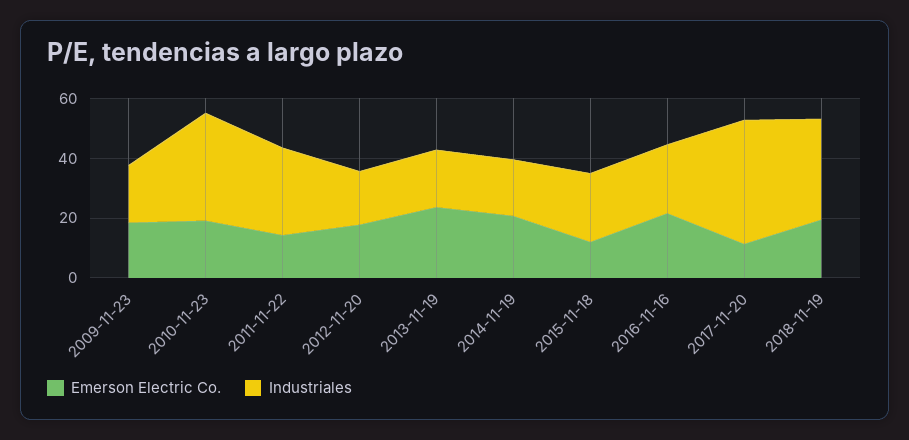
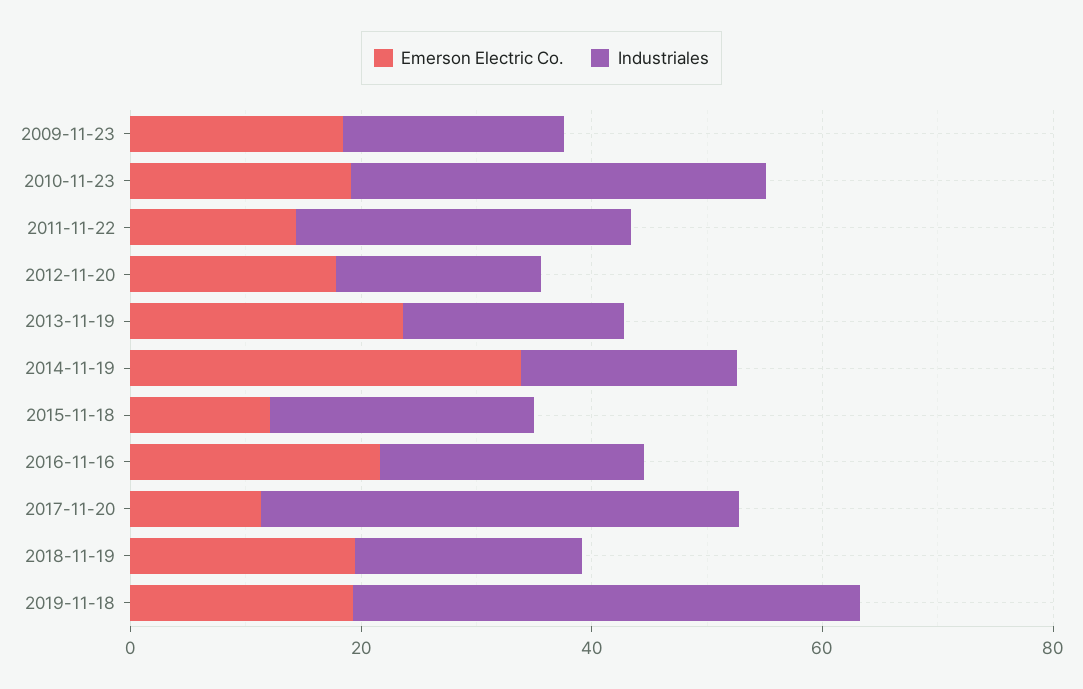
Emerson Electric Co., 2014-11-19: 20 -> 35
Industriales, 2018-11-19: 35 -> 20
Emerson Electric Co., 2019-11-18: none -> 20
Industriales, 2019-11-18: none -> 45

